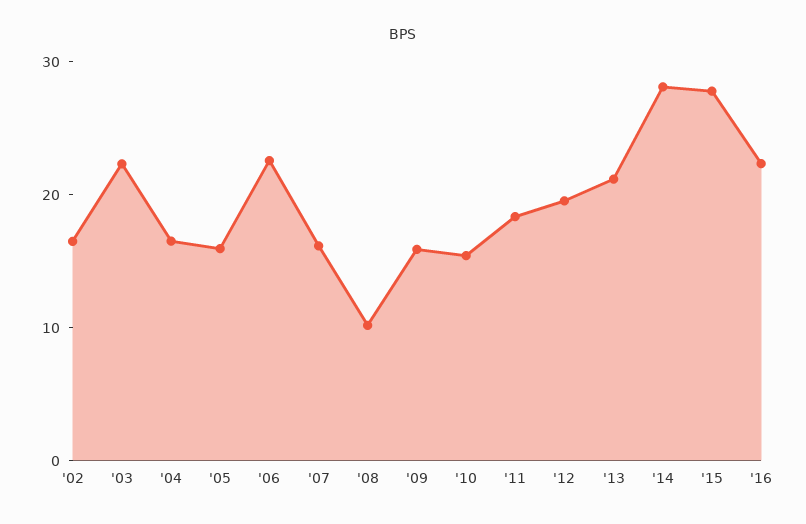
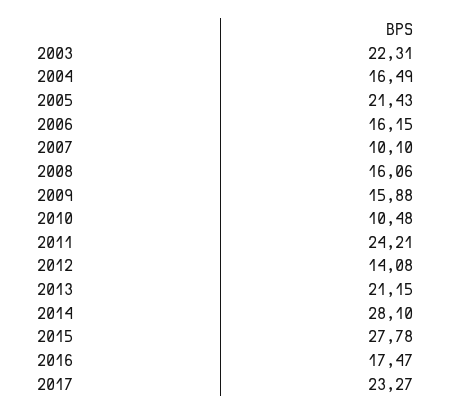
'02: 16 -> none
'05: 16 -> 21.43
'06: 22 -> 16.15
'07: 16 -> 10.1
'08: 10 -> 16.06
'10: 16 -> 10.48
'11: 18 -> 24.21
'12: 20 -> 14.08
'16: 22 -> 17.47
2017: none -> 23.27

